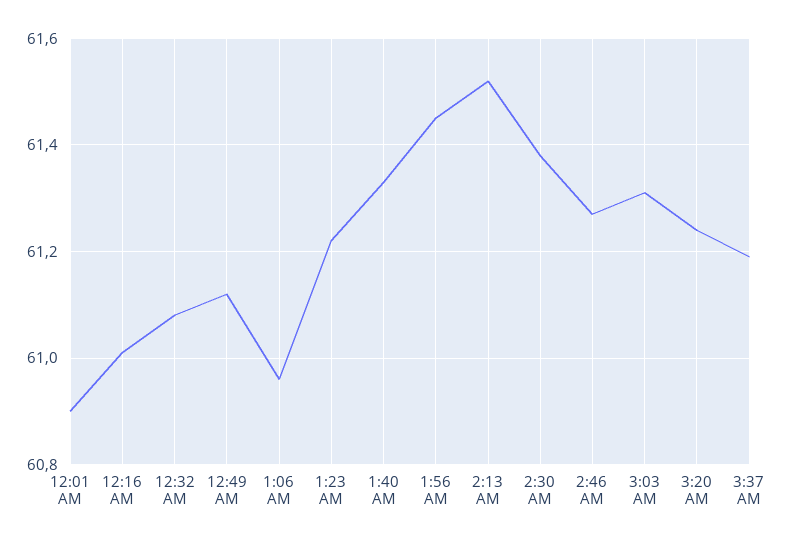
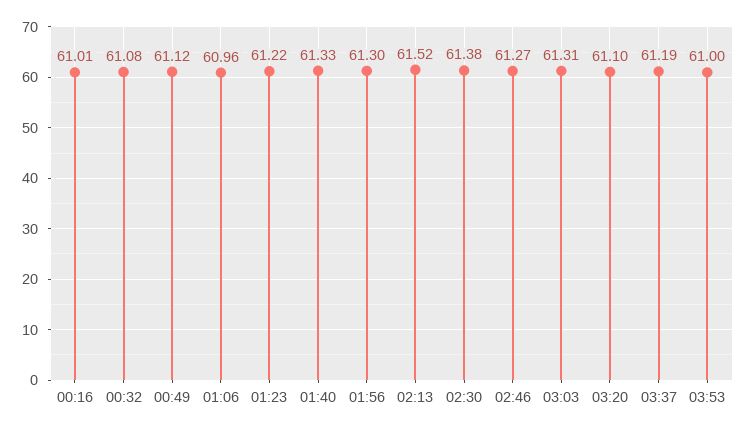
12:01 AM: 60.9 -> none
1:56 AM: 61.45 -> 61.3
3:20 AM: 61.25 -> 61.1
03:53: none -> 61

